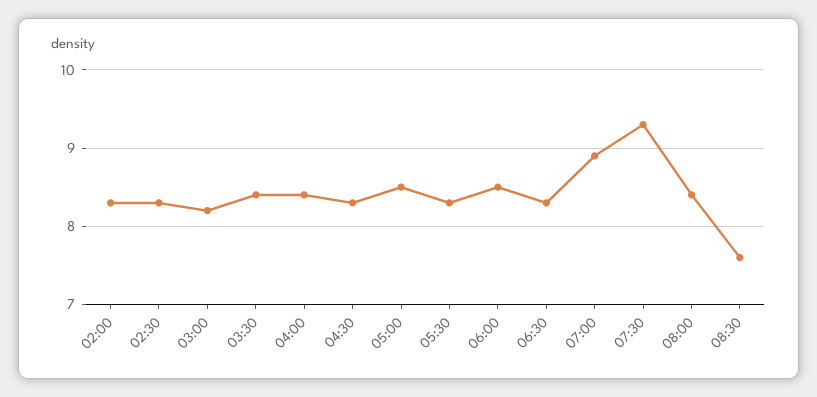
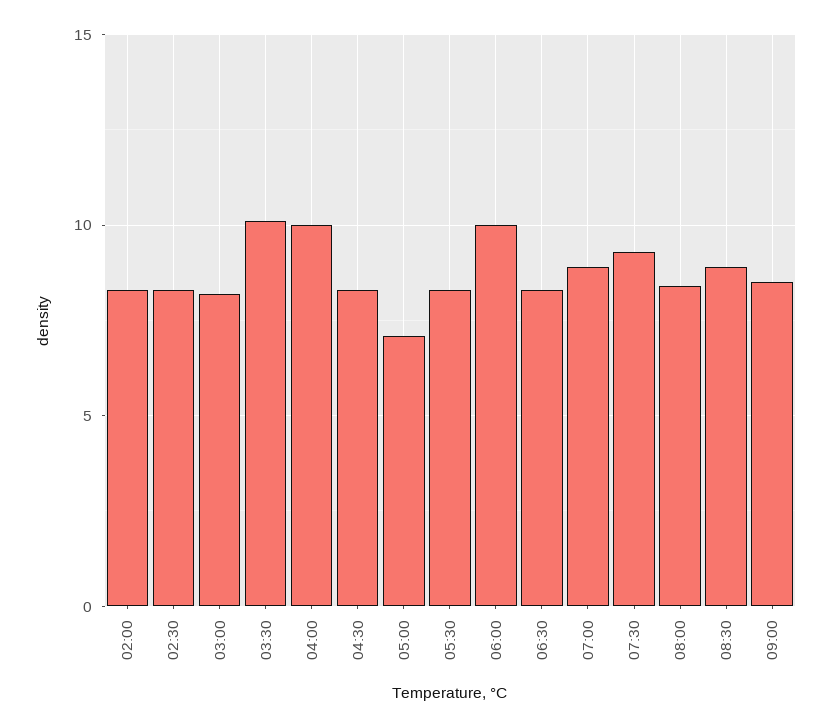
03:30: 8.4 -> 10
04:00: 8.4 -> 10
05:00: 8.5 -> 7
06:00: 8.5 -> 10
08:30: 7.6 -> 9
09:00: none -> 8.5

